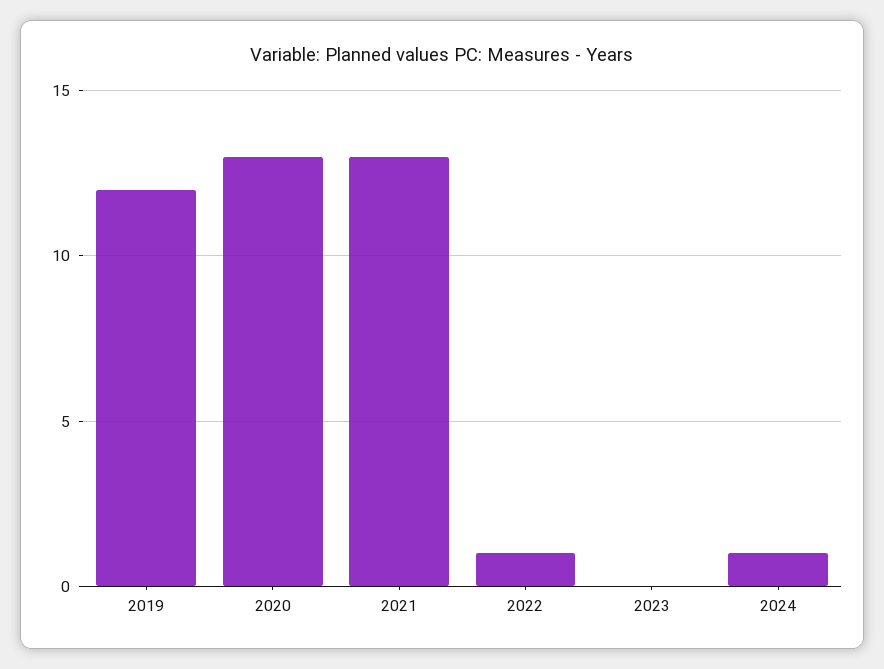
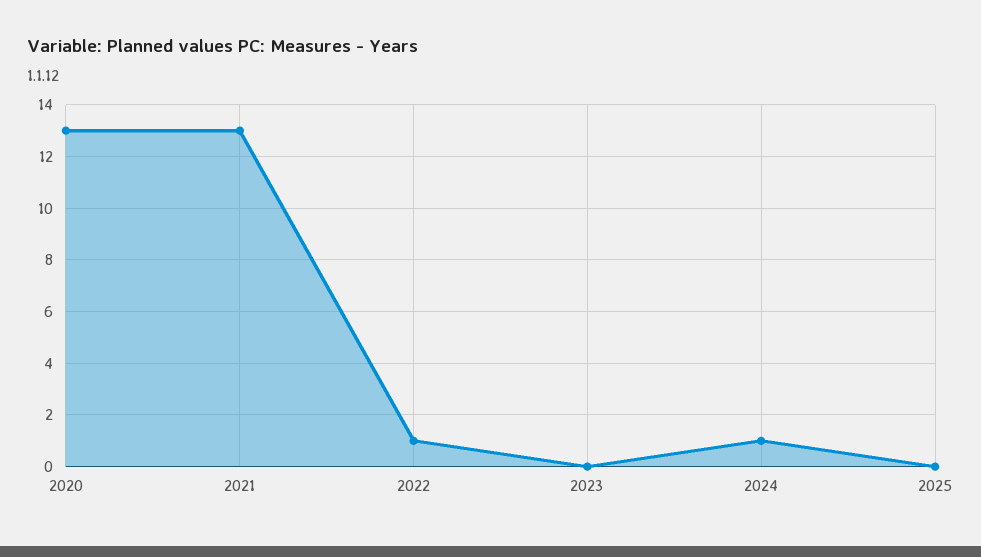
2019: 12 -> none
2025: none -> 0

